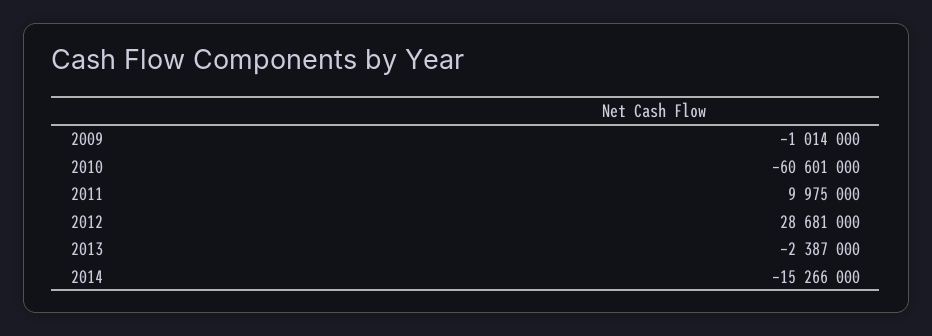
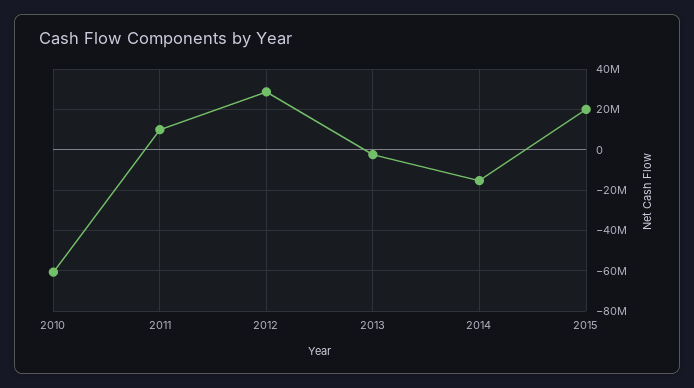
2009: -1014000 -> none
2015: none -> 20000000

